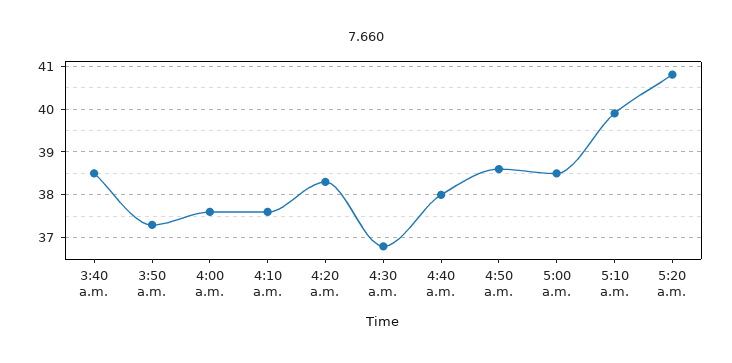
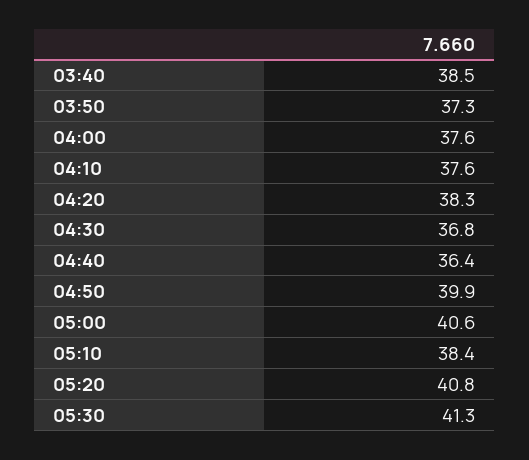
4:40 a.m.: 38 -> 36.4
4:50 a.m.: 38.5 -> 39.9
5:00 a.m.: 38.5 -> 40.6
5:10 a.m.: 40 -> 38.4
05:30: none -> 41.3

